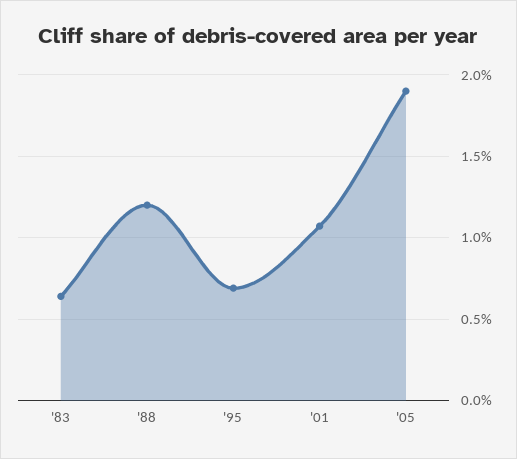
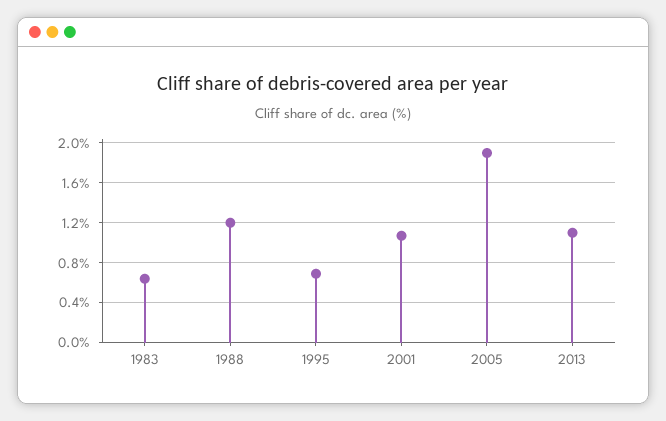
2013: none -> 1.1

